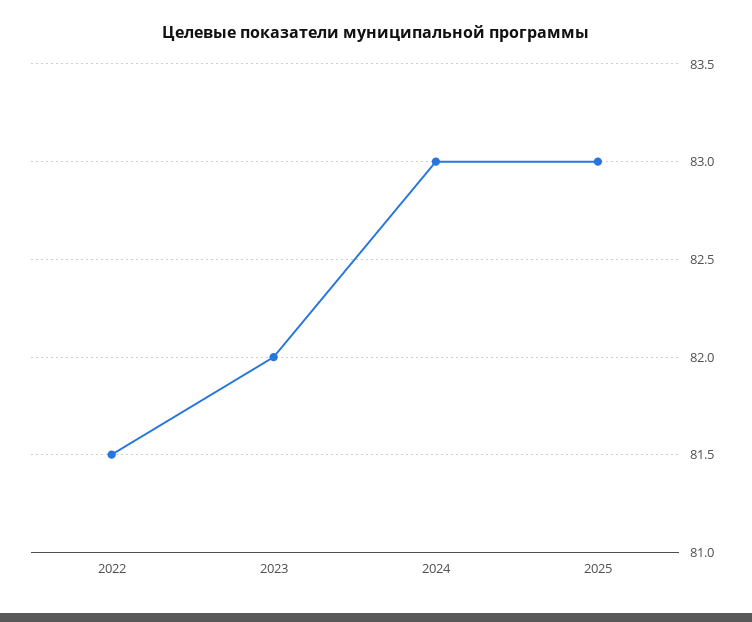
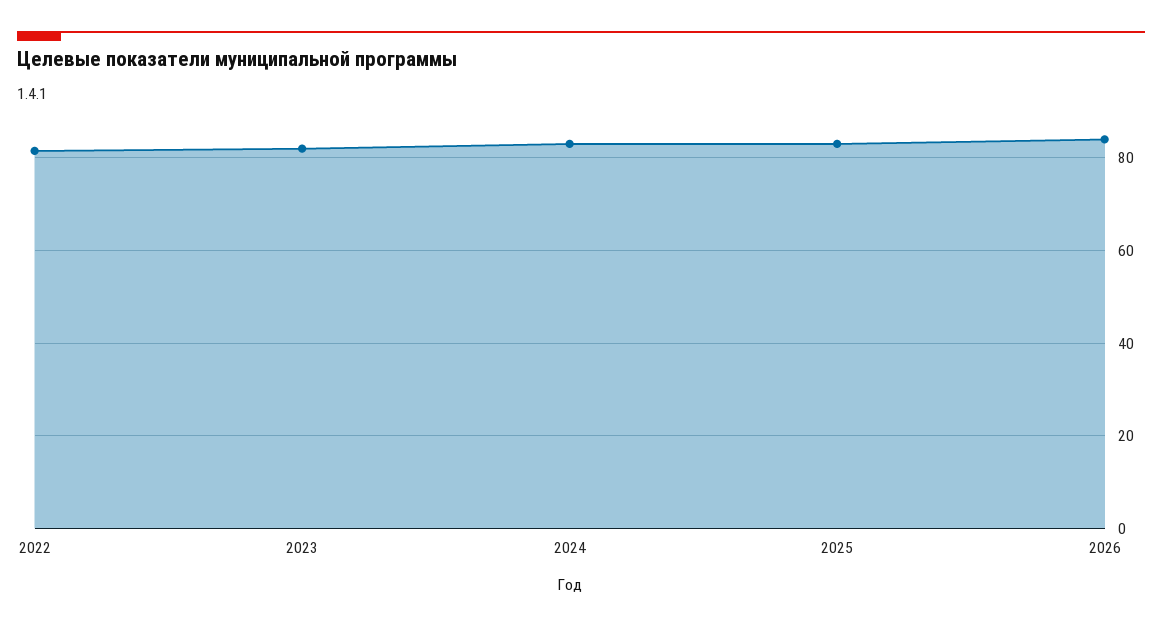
2026: none -> 84

